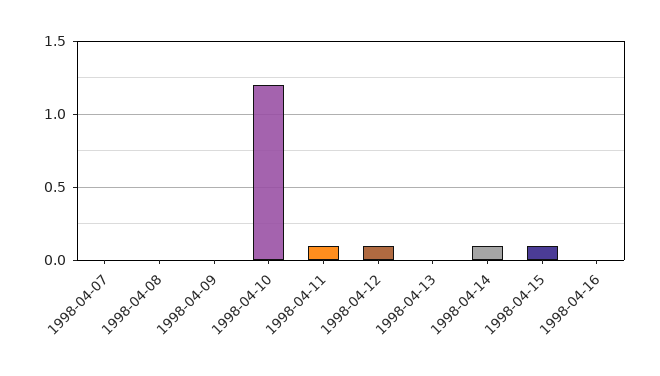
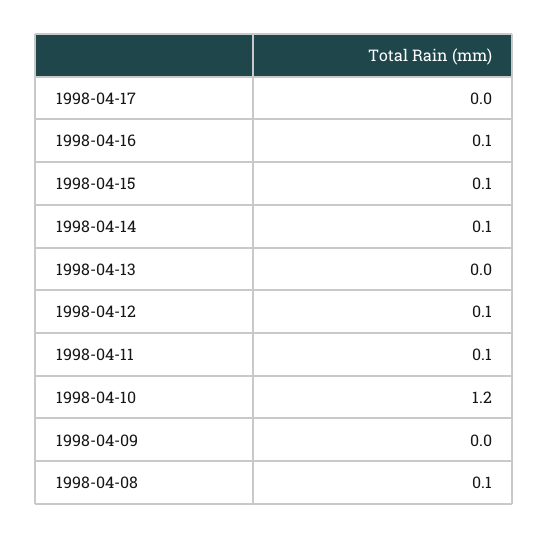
1998-04-07: 0 -> none
1998-04-08: 0 -> 0.1
1998-04-16: 0 -> 0.1
1998-04-17: none -> 0

